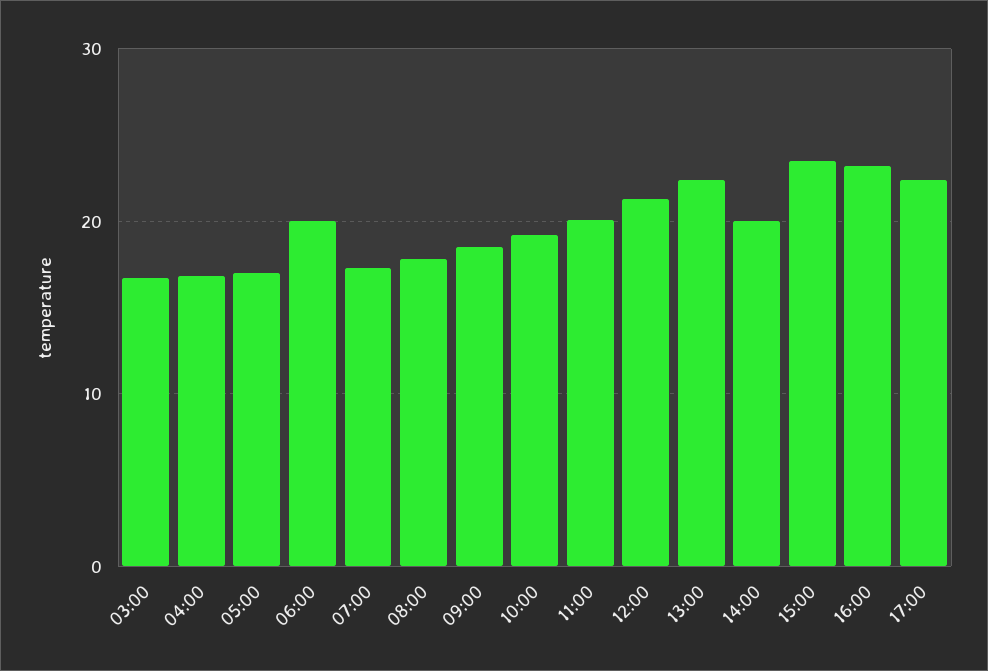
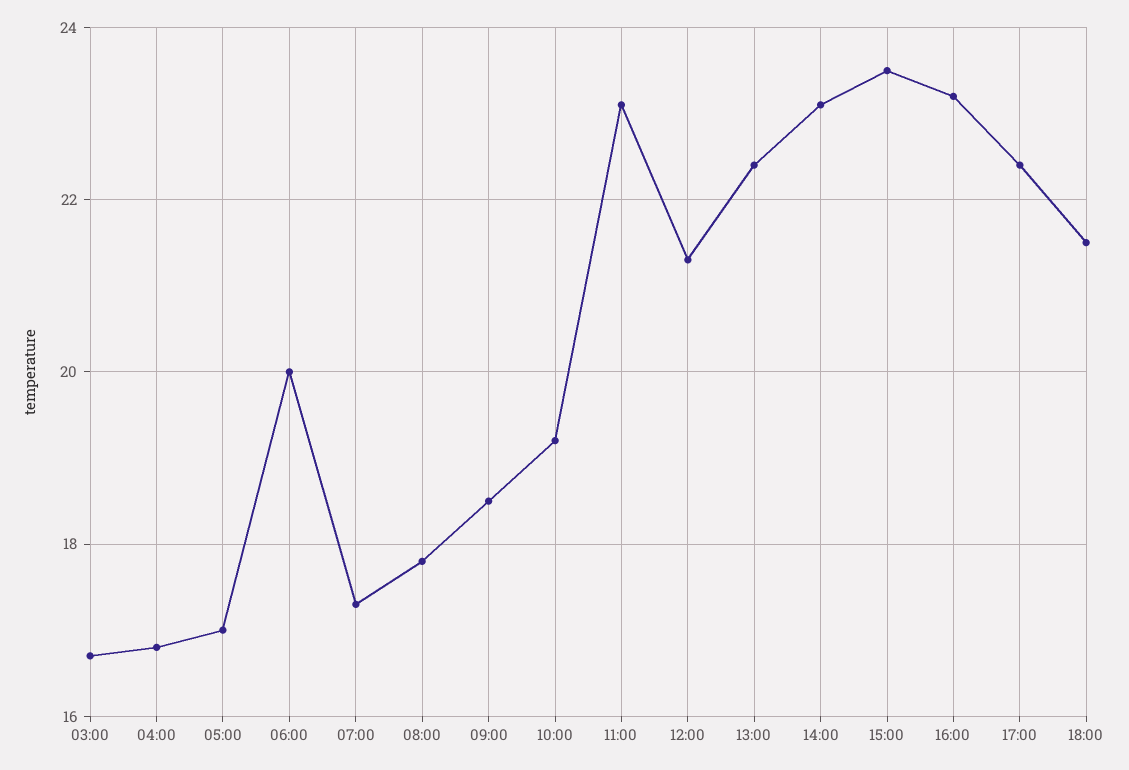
11:00: 20 -> 23
14:00: 20 -> 23
18:00: none -> 21.5

